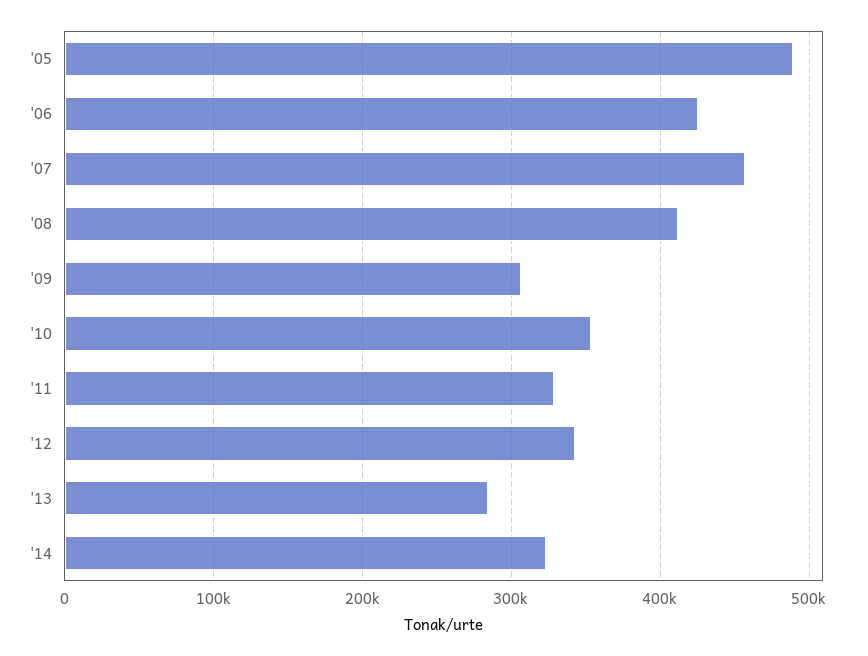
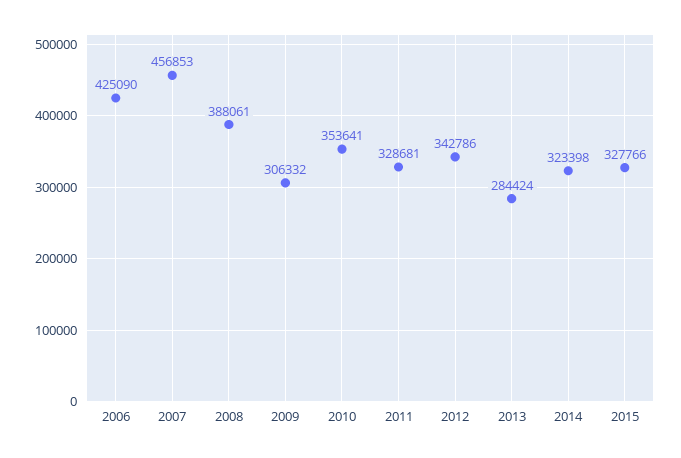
'05: 490000 -> none
'08: 410000 -> 388061
2015: none -> 327766

